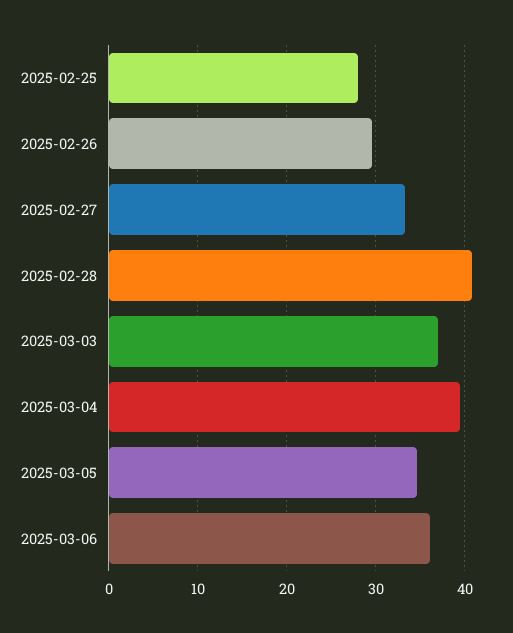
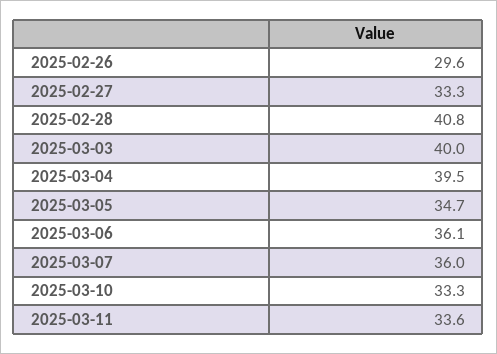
2025-02-25: 28 -> none
2025-03-03: 37 -> 40
2025-03-07: none -> 36
2025-03-10: none -> 33.3
2025-03-11: none -> 33.6

